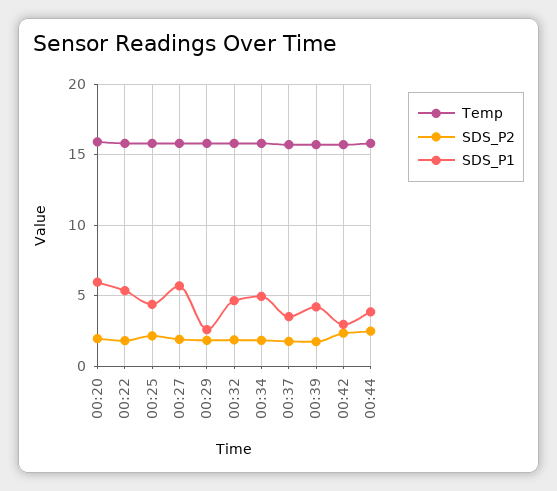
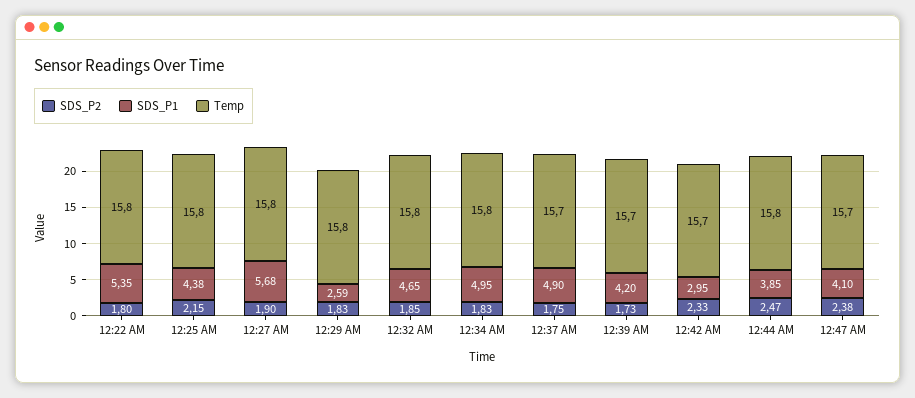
Temp, 00:20: 16 -> none
SDS_P2, 00:20: 2 -> none
SDS_P1, 00:20: 6 -> none
SDS_P1, 00:37: 3.5 -> 4.9
SDS_P2, 12:47 AM: none -> 2.38
SDS_P1, 12:47 AM: none -> 4.1
Temp, 12:47 AM: none -> 15.7

